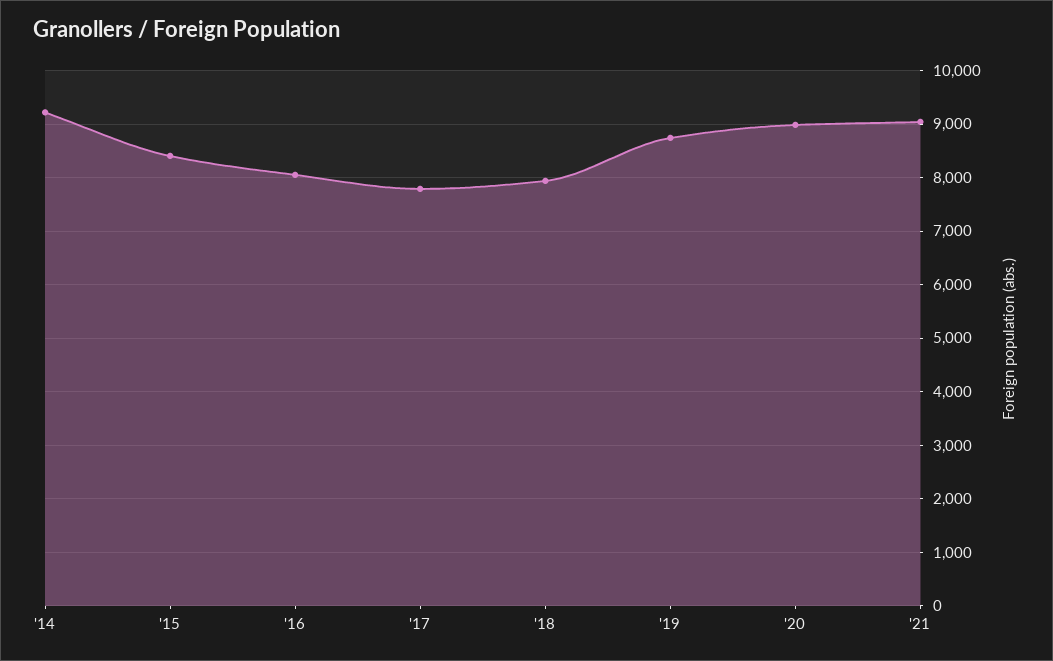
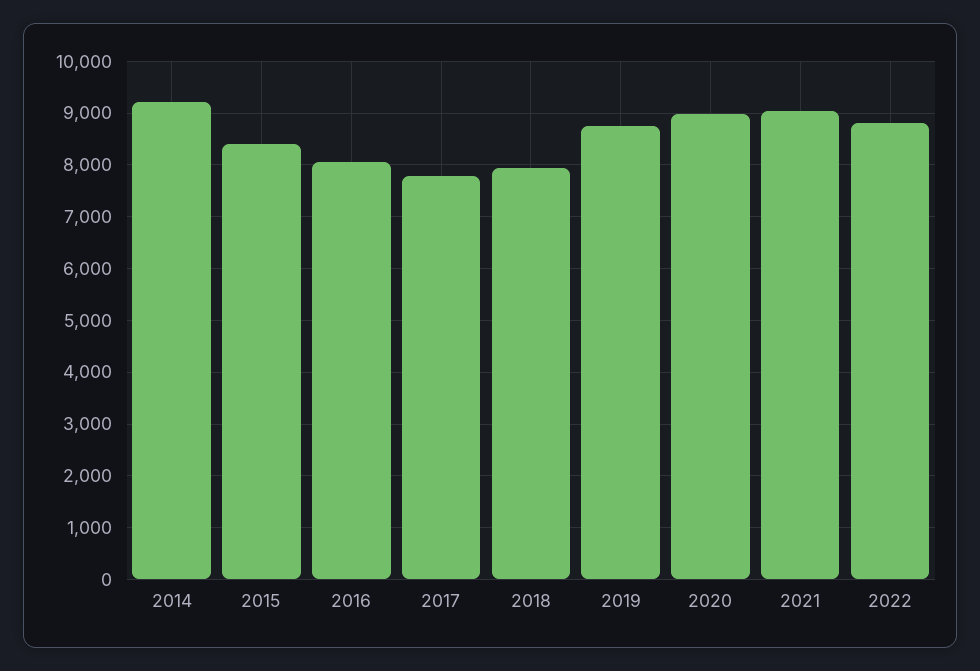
2022: none -> 8800

